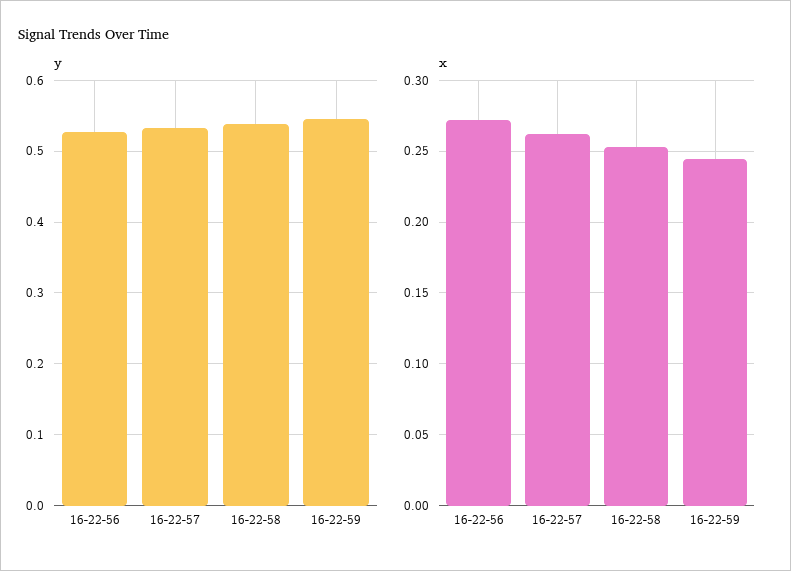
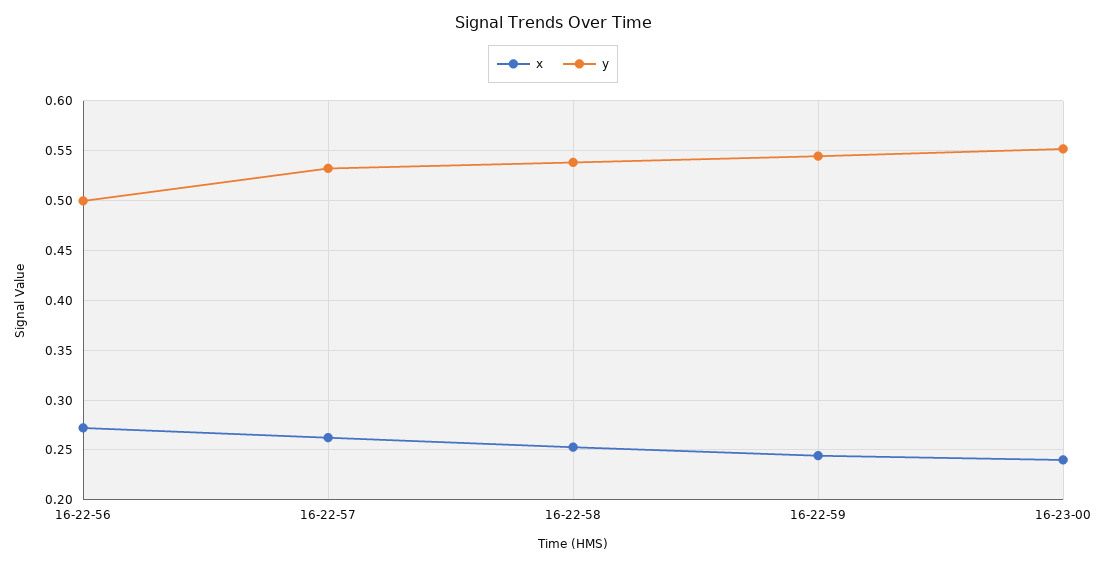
y, 16-22-56: 0.53 -> 0.5
x, 16-23-00: none -> 0.24
y, 16-23-00: none -> 0.55

